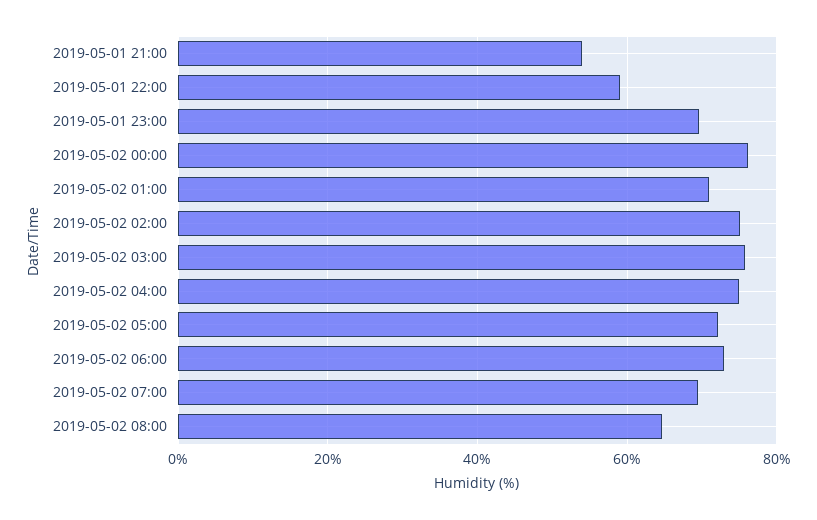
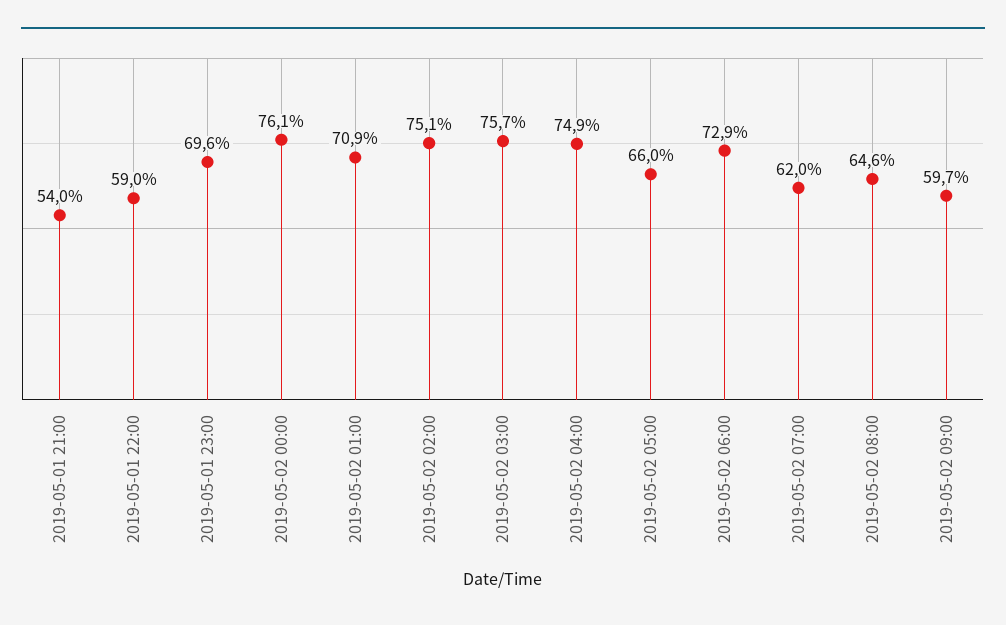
2019-05-02 05:00: 72 -> 66
2019-05-02 07:00: 70 -> 62
2019-05-02 09:00: none -> 59.7

